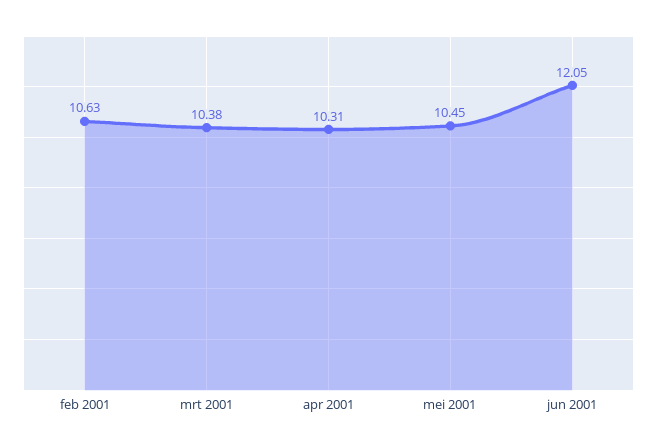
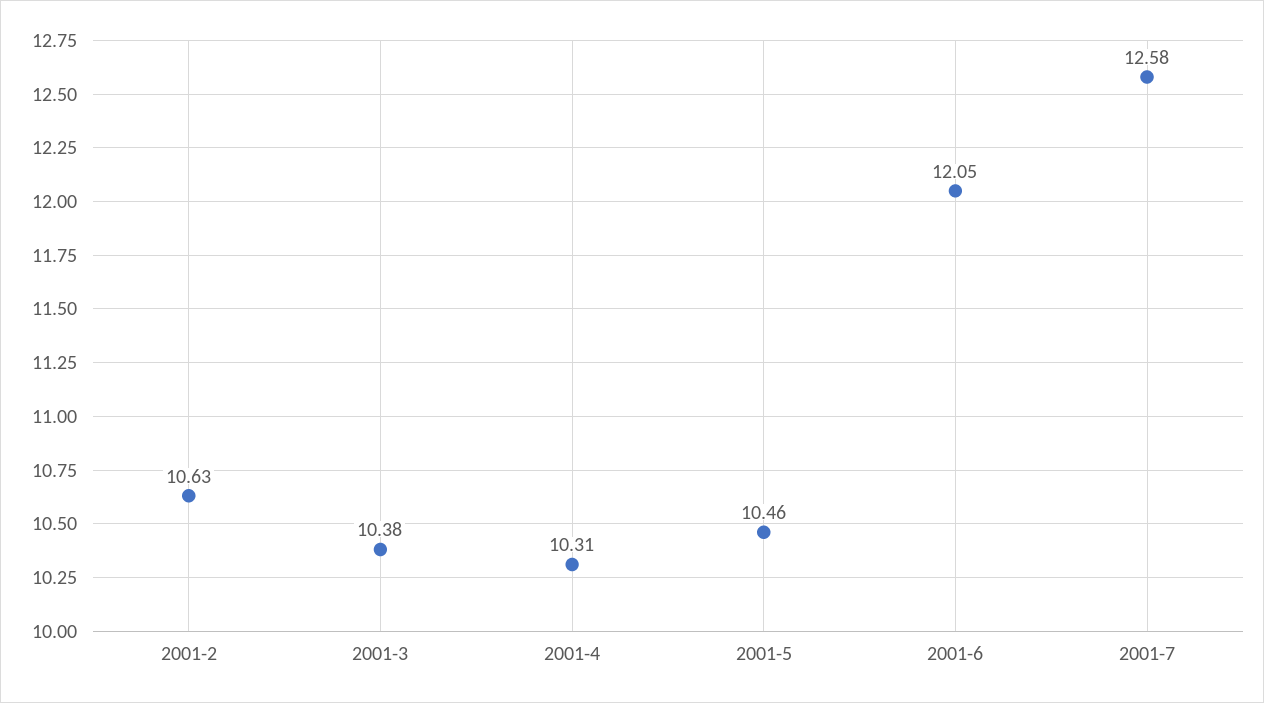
mei 2001: 10.45 -> 10.46
2001-7: none -> 12.58

